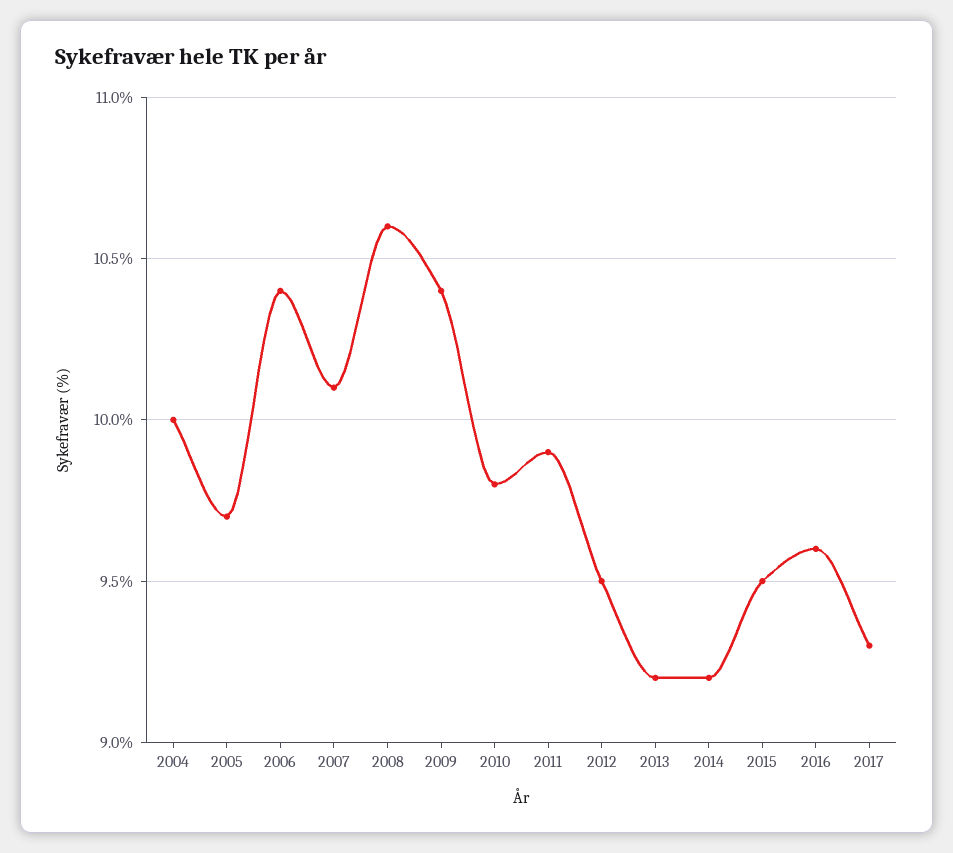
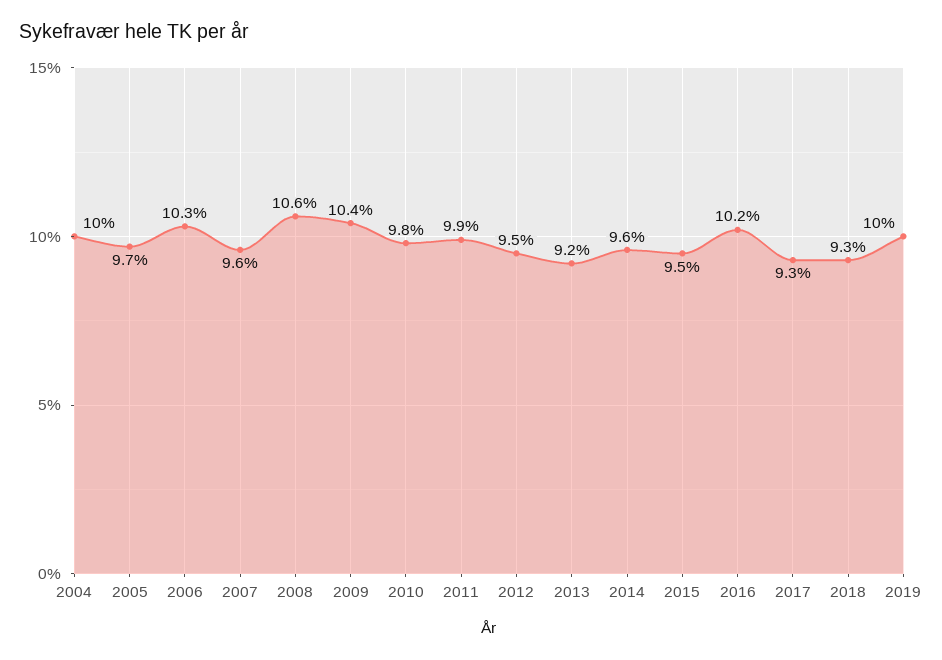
2006: 10.4 -> 10.3
2007: 10.1 -> 9.6
2014: 9.2 -> 9.6
2016: 9.6 -> 10.2
2018: none -> 9.3
2019: none -> 10

